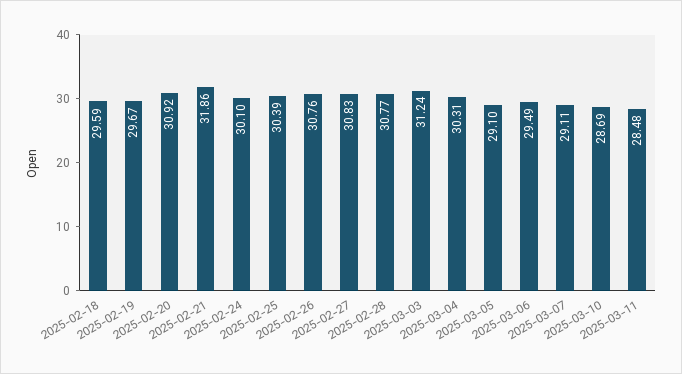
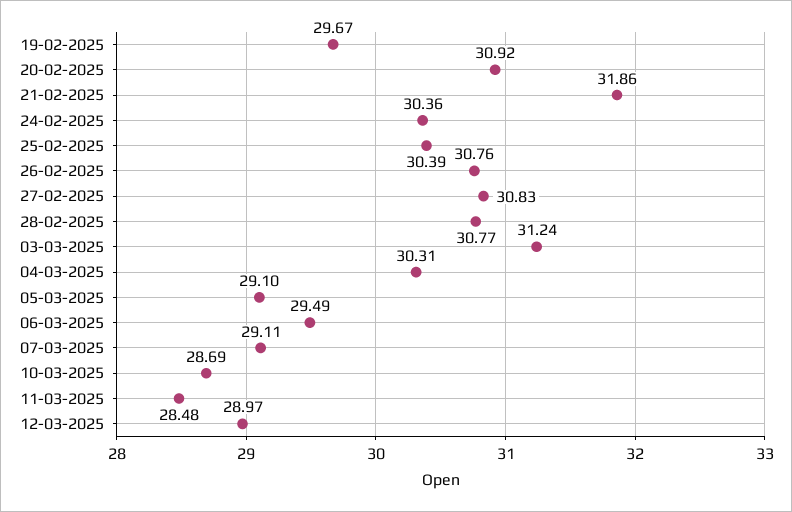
2025-02-18: 29.59 -> none
2025-02-24: 30.1 -> 30.36
12-03-2025: none -> 28.97

